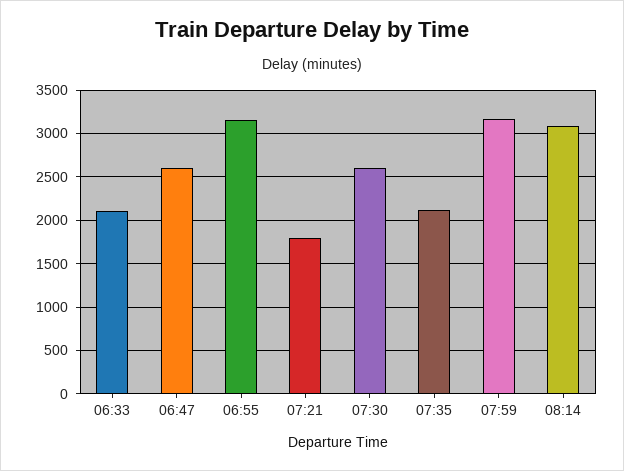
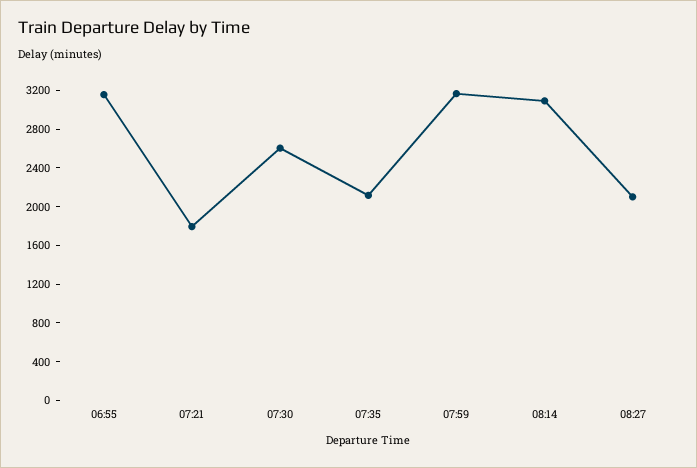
06:33: 2100 -> none
06:47: 2600 -> none
08:27: none -> 2100

